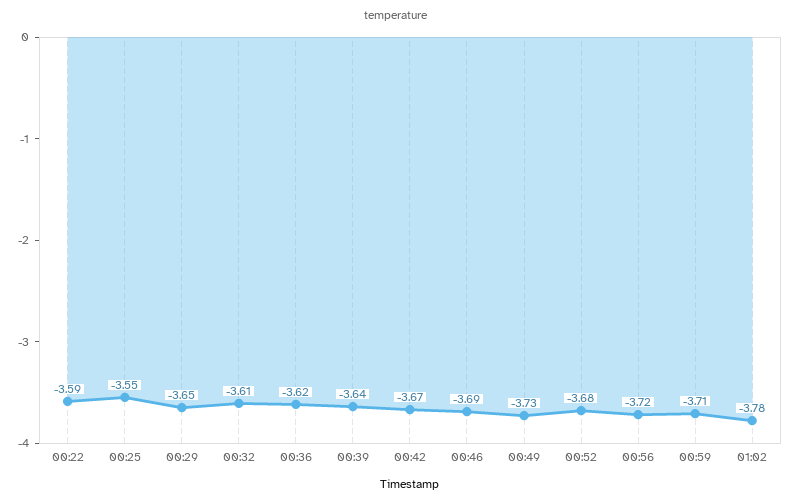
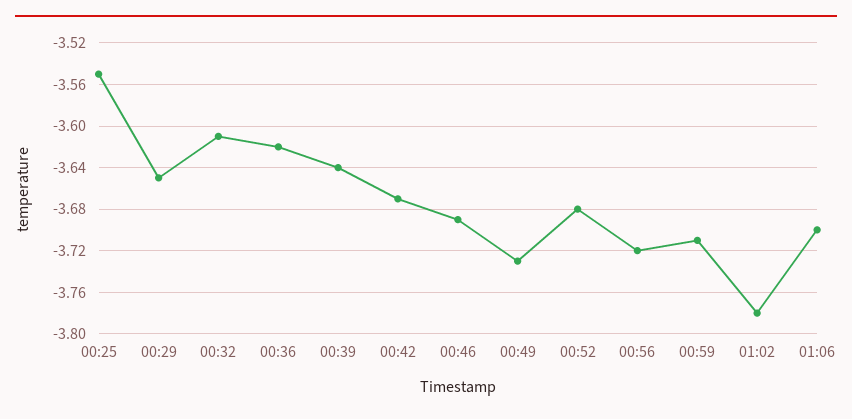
00:22: -3.59 -> none
01:06: none -> -3.7

